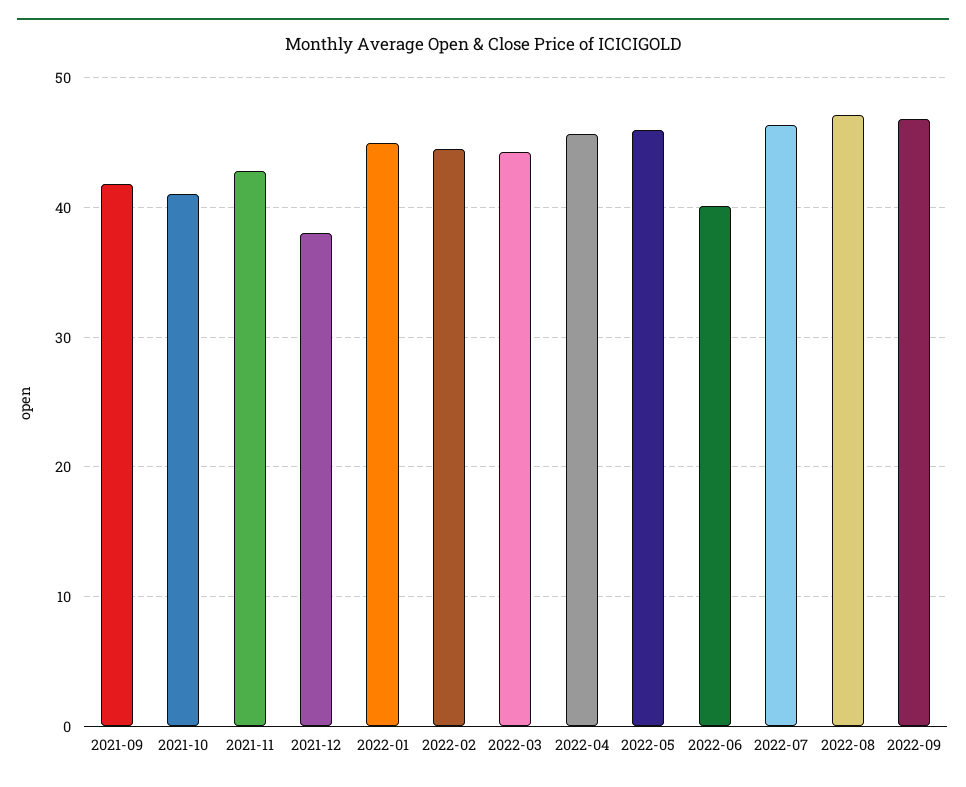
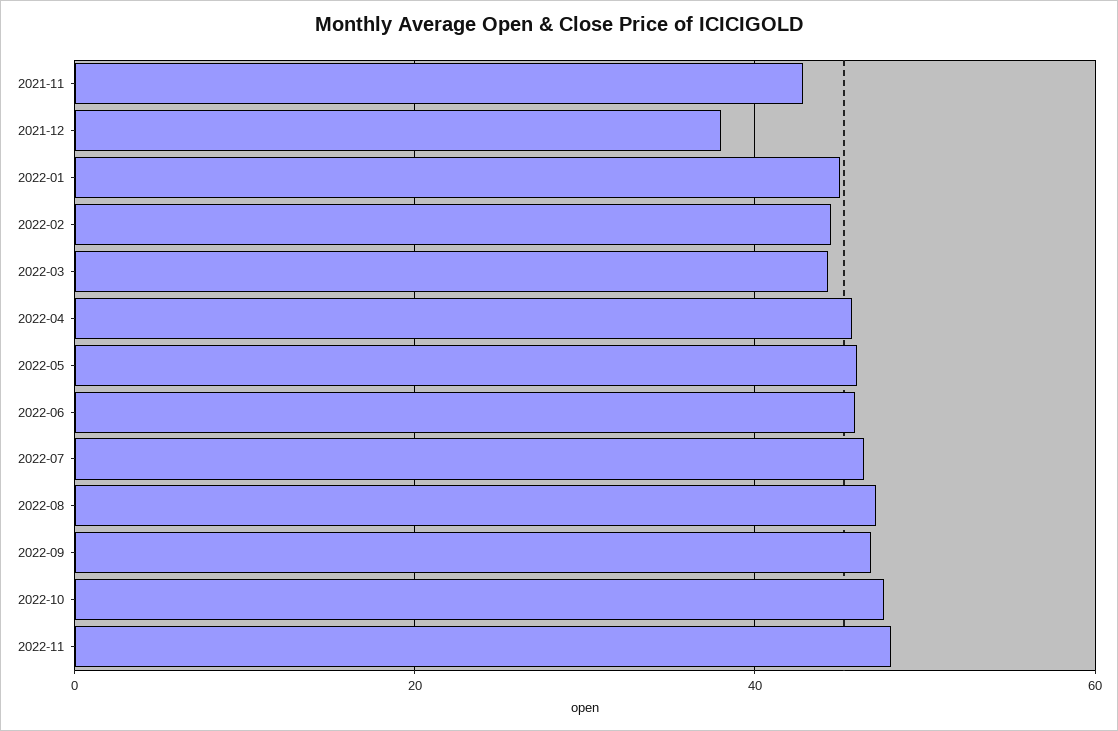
2021-09: 42 -> none
2021-10: 41 -> none
2022-06: 40 -> 46
2022-10: none -> 48
2022-11: none -> 48

